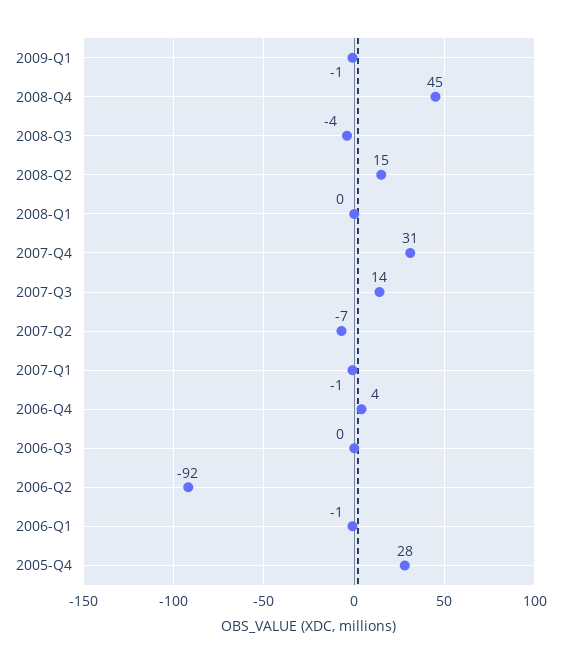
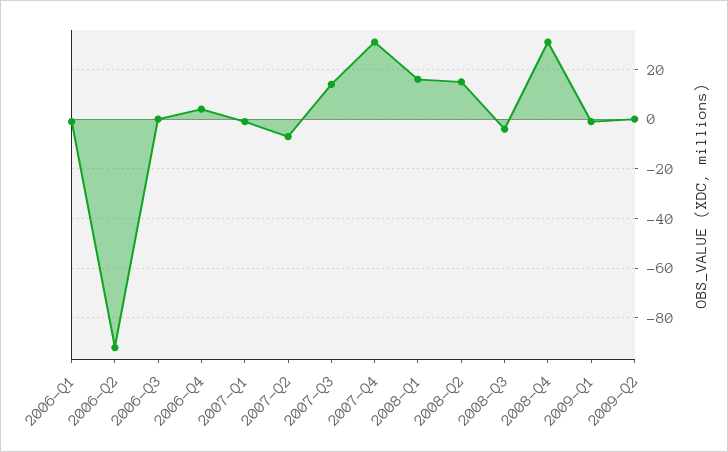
2008-Q4: 45 -> 30
2008-Q1: 0 -> 15
2005-Q4: 28 -> none
2009-Q2: none -> 0

